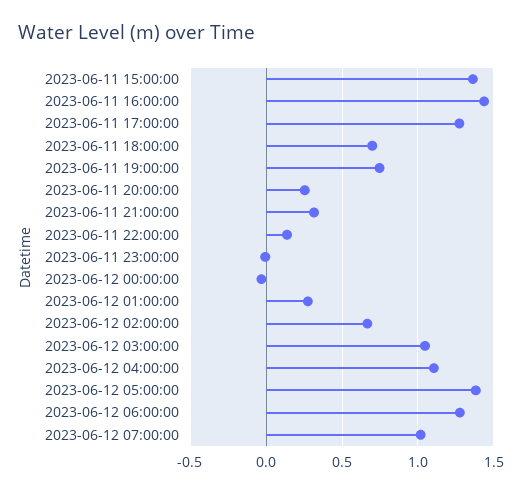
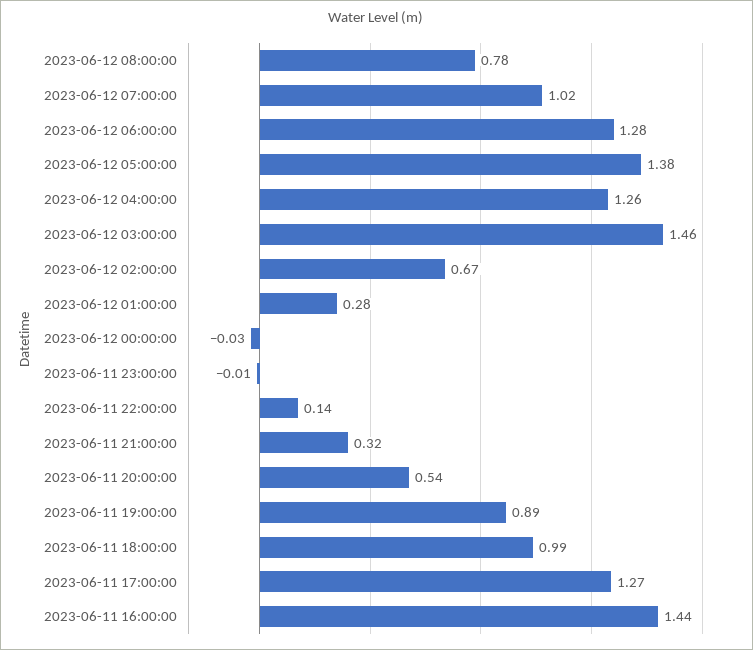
2023-06-11 15:00:00: 1.35 -> none
2023-06-11 18:00:00: 0.7 -> 0.99
2023-06-11 19:00:00: 0.75 -> 0.89
2023-06-11 20:00:00: 0.25 -> 0.54
2023-06-12 03:00:00: 1.05 -> 1.46
2023-06-12 04:00:00: 1.1 -> 1.26
2023-06-12 08:00:00: none -> 0.78

